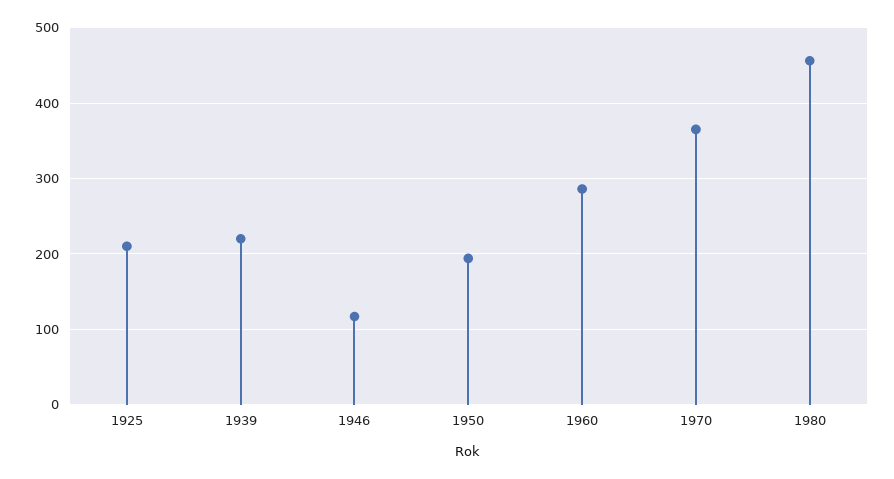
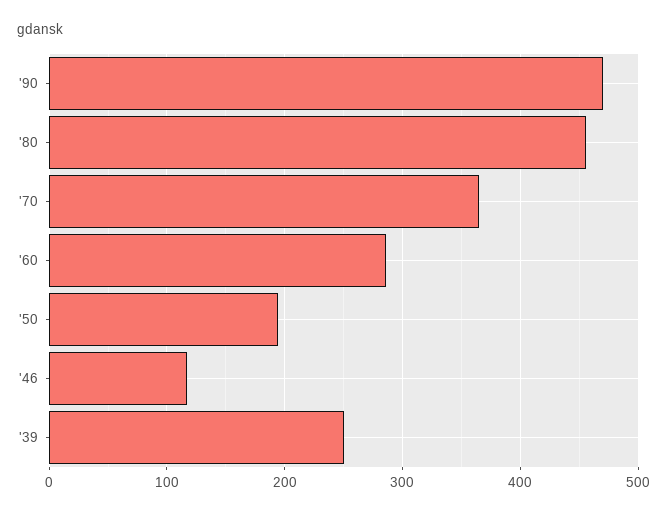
1925: 210 -> none
1939: 220 -> 250
'90: none -> 470

